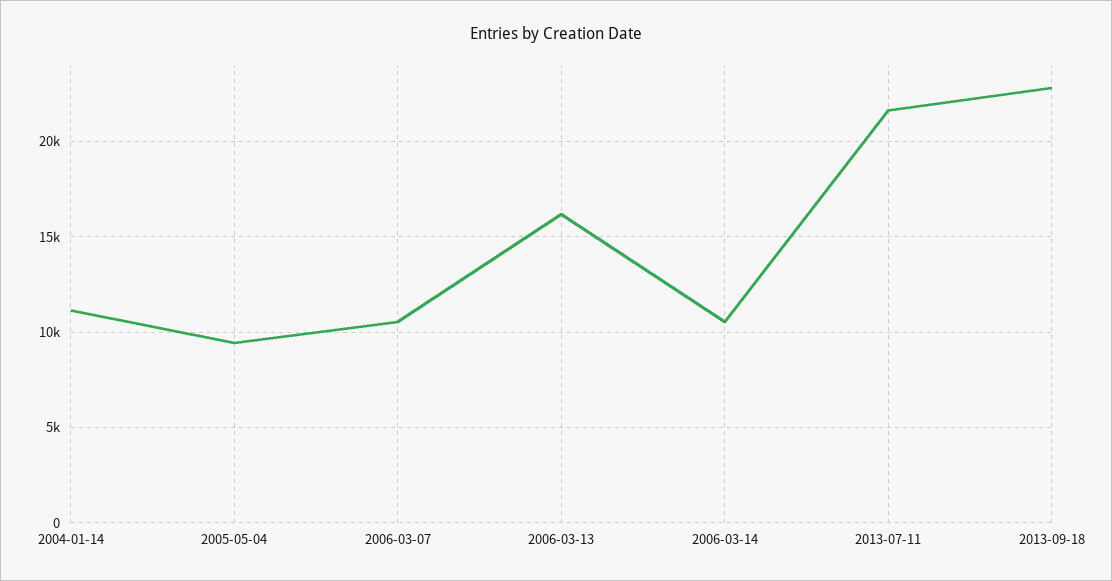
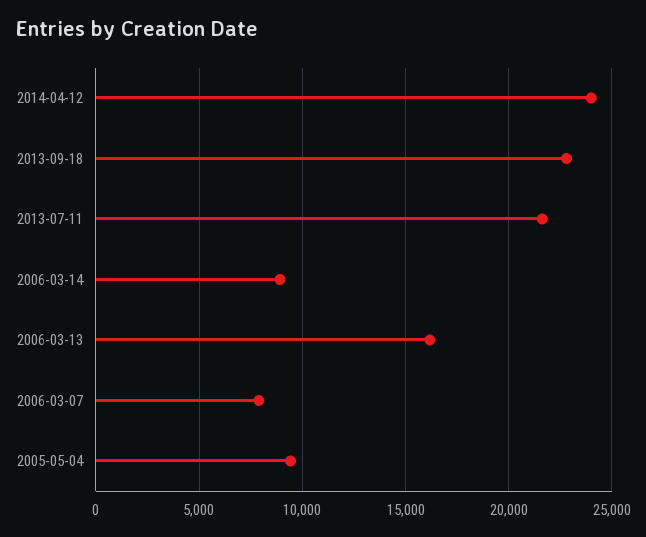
2004-01-14: 11000 -> none
2006-03-07: 10500 -> 8000
2006-03-14: 10500 -> 9000
2014-04-12: none -> 24000

